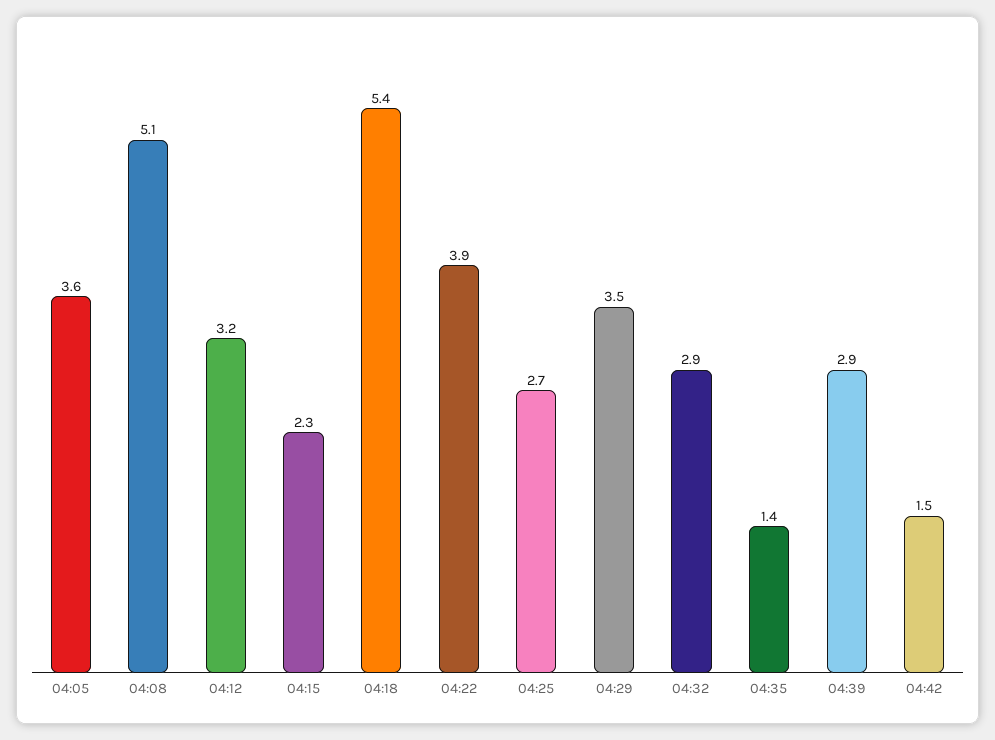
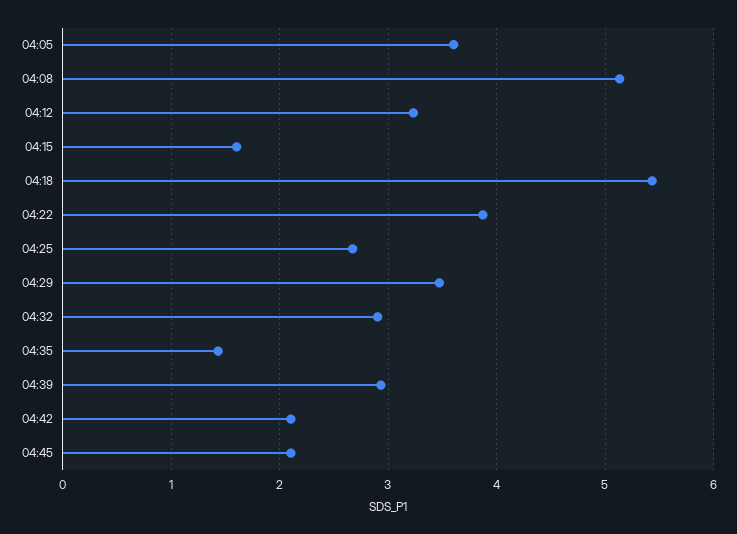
04:15: 2.3 -> 1.6
04:42: 1.5 -> 2.1
04:45: none -> 2.1

